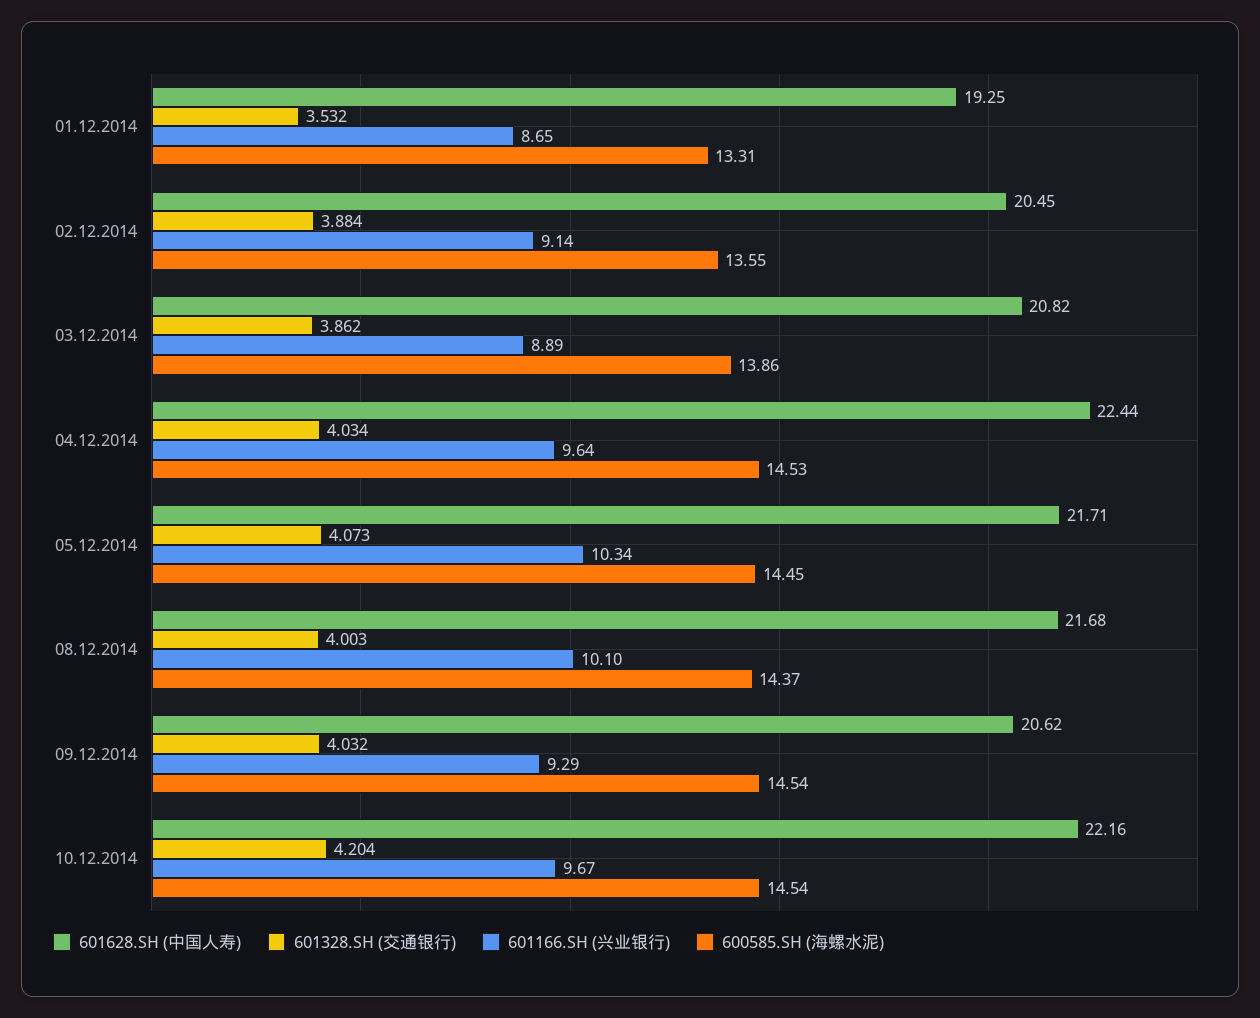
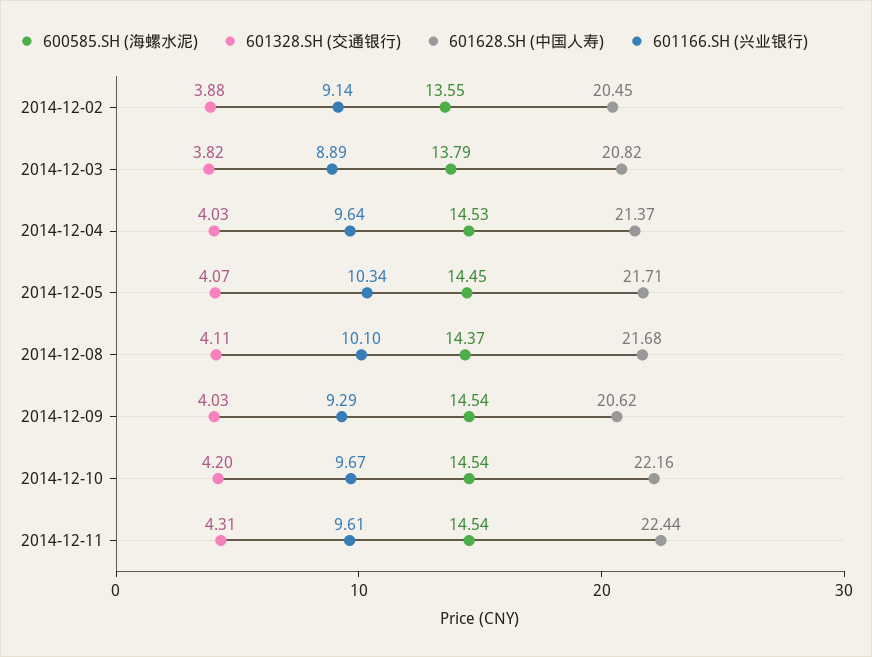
601628.SH (中国人寿), 01.12.2014: 19.25 -> none
601328.SH (交通银行), 01.12.2014: 3.532 -> none
601166.SH (兴业银行), 01.12.2014: 8.65 -> none
600585.SH (海螺水泥), 01.12.2014: 13.31 -> none
601328.SH (交通银行), 03.12.2014: 3.862 -> 3.82
600585.SH (海螺水泥), 03.12.2014: 13.86 -> 13.79
601628.SH (中国人寿), 04.12.2014: 22.44 -> 21.37
601328.SH (交通银行), 08.12.2014: 4.003 -> 4.11
600585.SH (海螺水泥), 2014-12-11: none -> 14.54
601328.SH (交通银行), 2014-12-11: none -> 4.31
601628.SH (中国人寿), 2014-12-11: none -> 22.44
601166.SH (兴业银行), 2014-12-11: none -> 9.61

